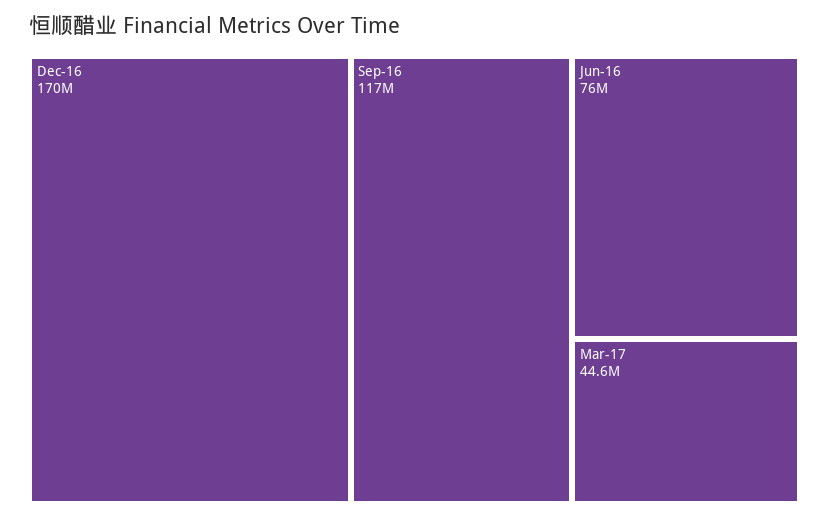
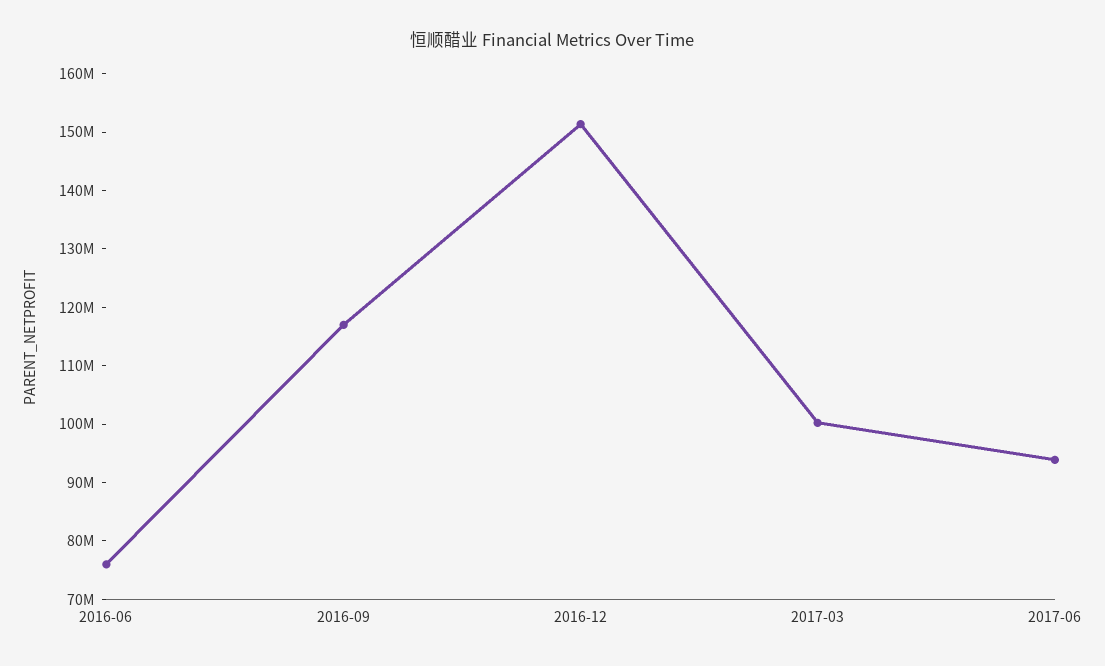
Dec-16: 170000000 -> 152000000
Mar-17: 44600000 -> 100000000
2017-06: none -> 94000000

